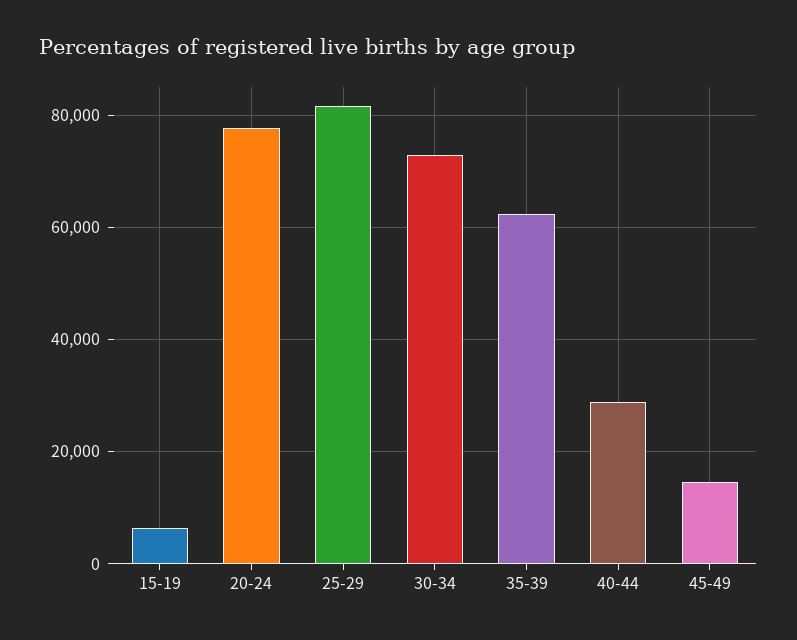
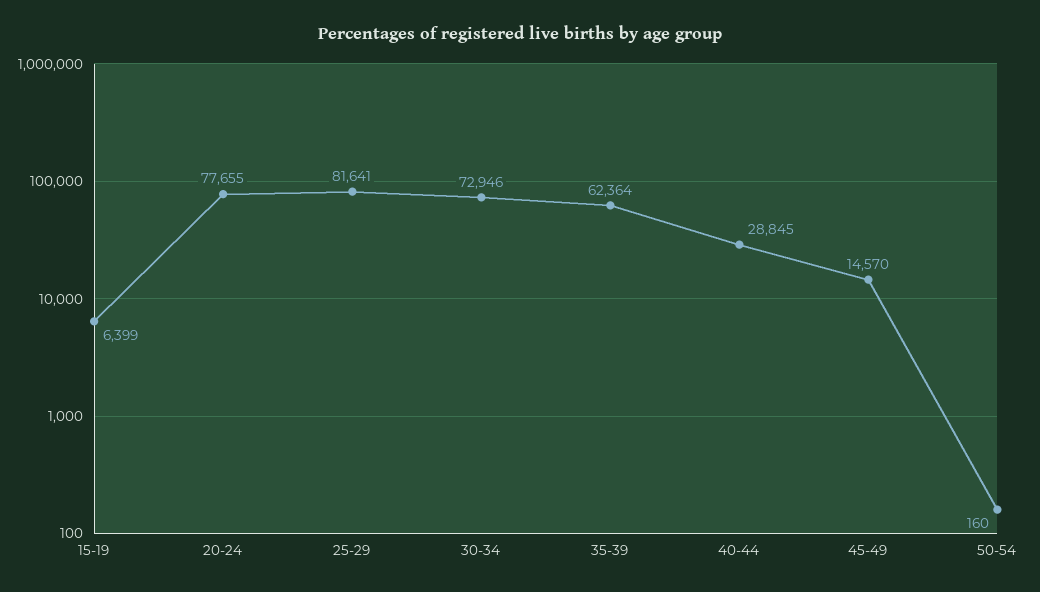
50-54: none -> 160

